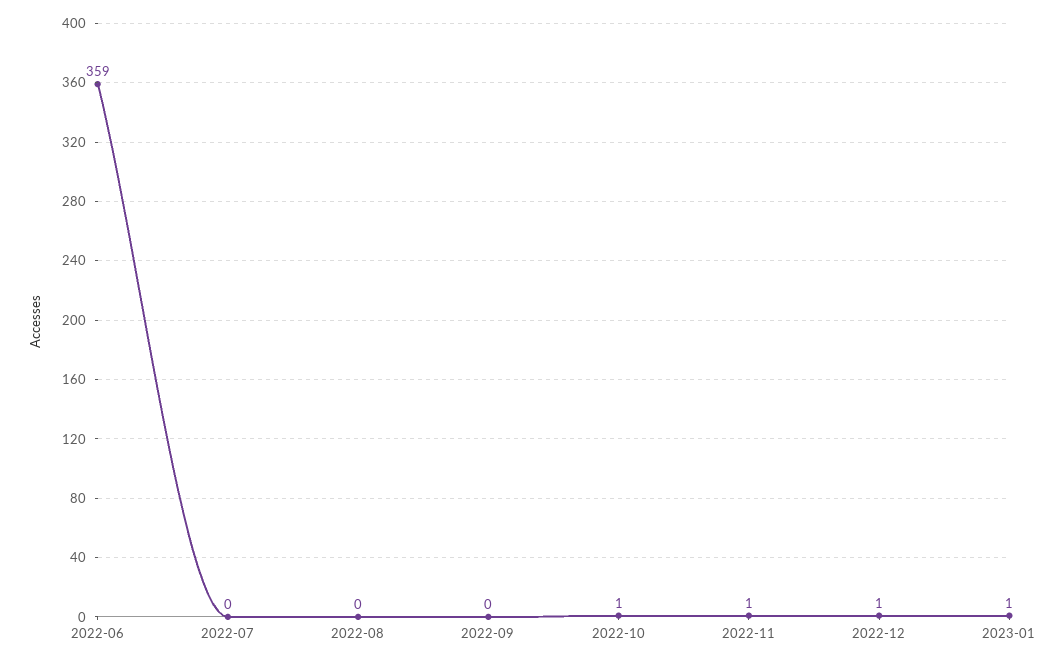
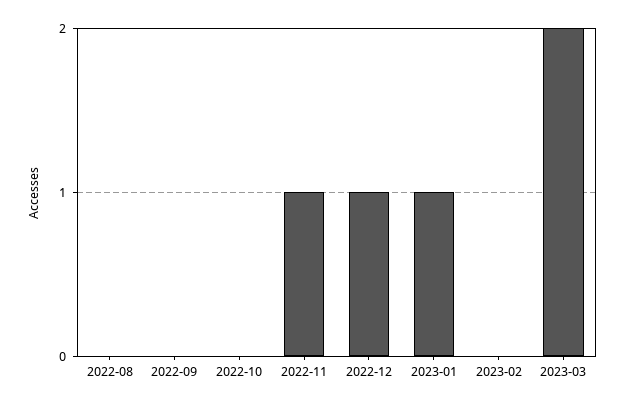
2022-06: 359 -> none
2022-07: 0 -> none
2022-10: 1 -> 0
2023-02: none -> 0
2023-03: none -> 2

